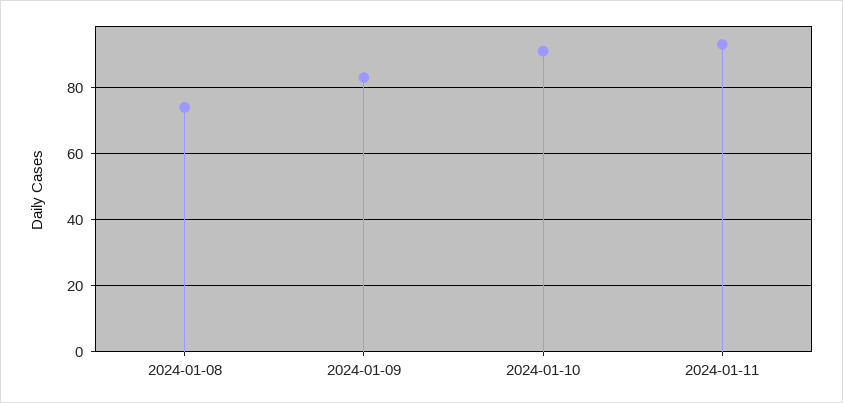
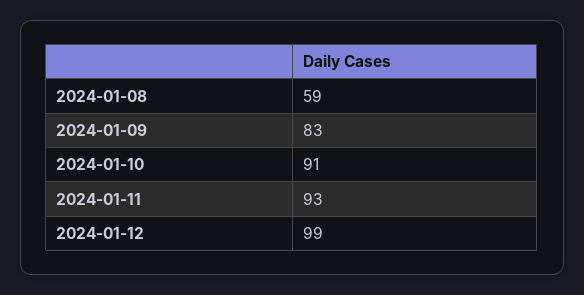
2024-01-08: 75 -> 59
2024-01-12: none -> 99

